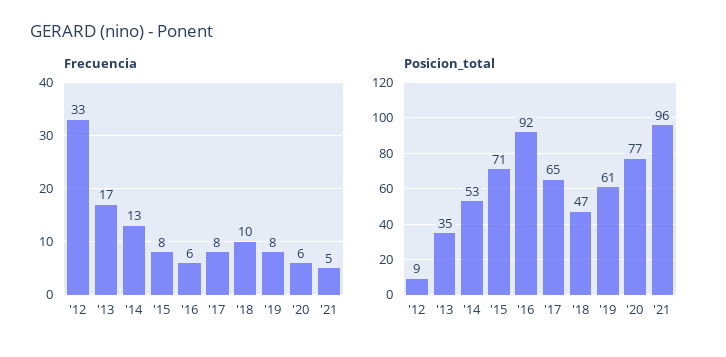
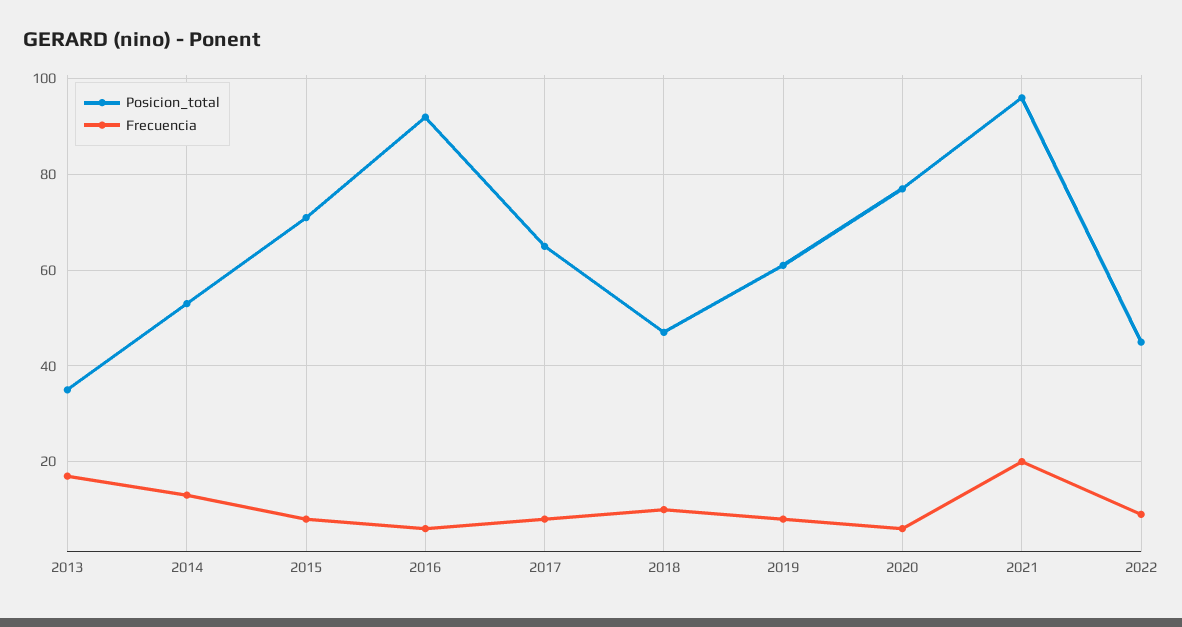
Frecuencia, '12: 33 -> none
Frecuencia, '21: 5 -> 20
Posicion_total, '12: 9 -> none
Posicion_total, 2022: none -> 45
Frecuencia, 2022: none -> 10

